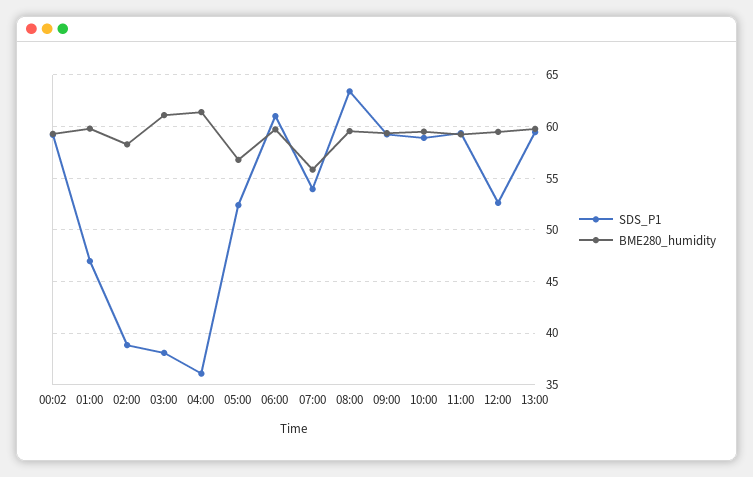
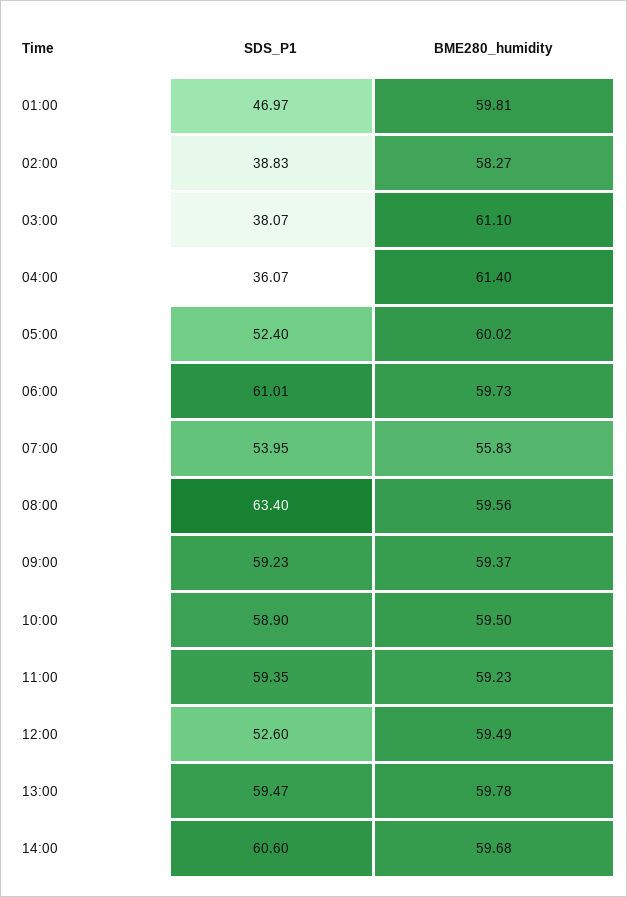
SDS_P1, 00:02: 59 -> none
BME280_humidity, 00:02: 59 -> none
BME280_humidity, 05:00: 57 -> 60.02
SDS_P1, 14:00: none -> 60.6
BME280_humidity, 14:00: none -> 59.68

